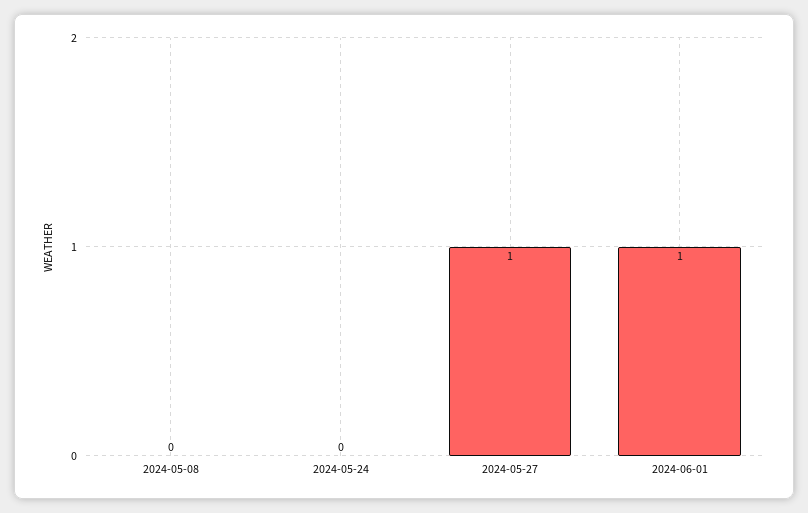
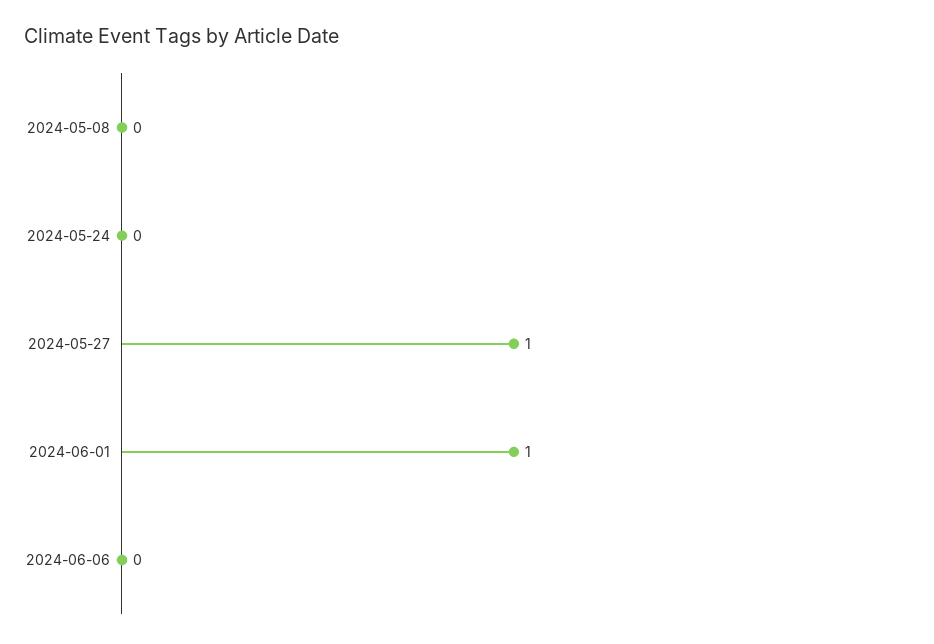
2024-06-06: none -> 0

